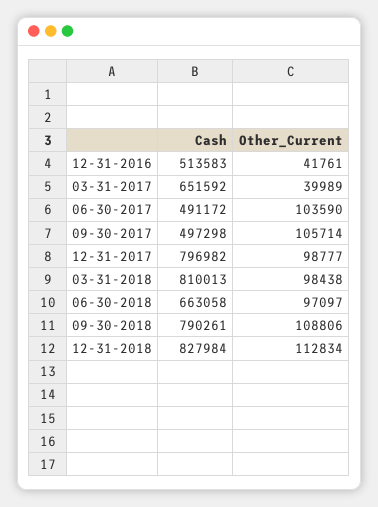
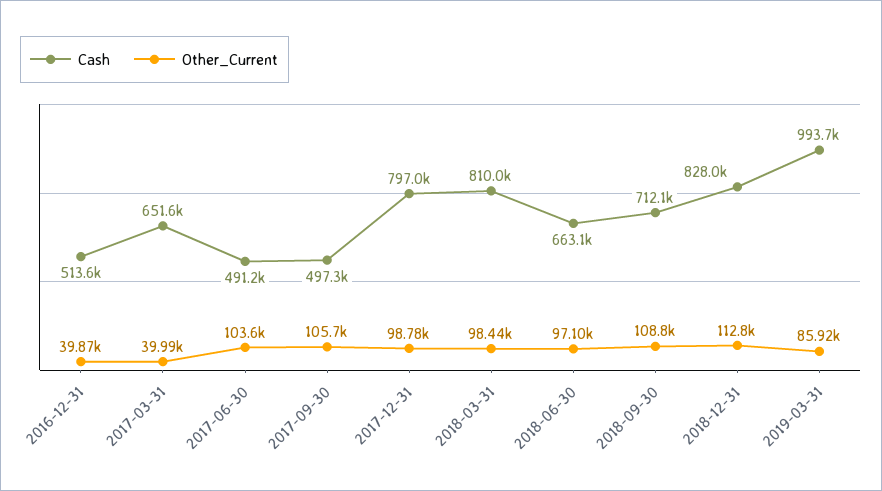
Other_Current, 12-31-2016: 41761 -> 39870
Cash, 09-30-2018: 790261 -> 712100
Cash, 2019-03-31: none -> 993700
Other_Current, 2019-03-31: none -> 85920

